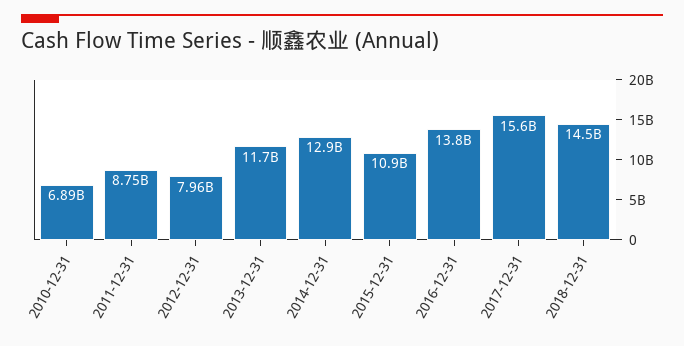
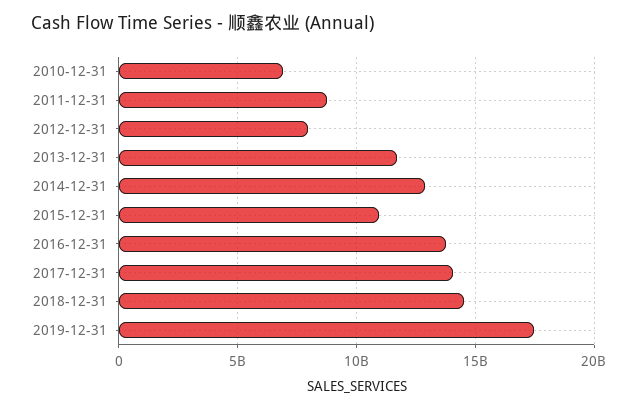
2017-12-31: 15600000000 -> 14000000000
2019-12-31: none -> 17500000000

